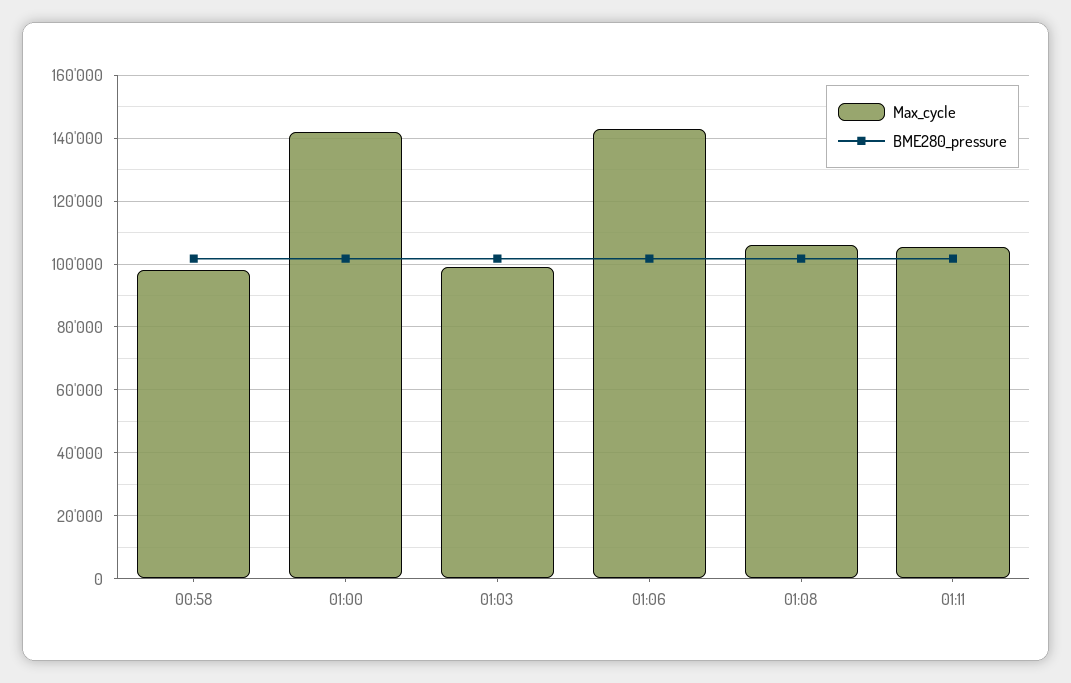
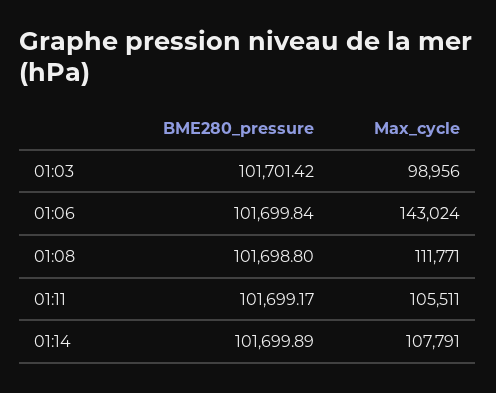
Max_cycle, 00:58: 98000 -> none
BME280_pressure, 00:58: 102000 -> none
Max_cycle, 01:00: 142000 -> none
BME280_pressure, 01:00: 102000 -> none
Max_cycle, 01:08: 106000 -> 111771
BME280_pressure, 01:14: none -> 101699.89
Max_cycle, 01:14: none -> 107791

